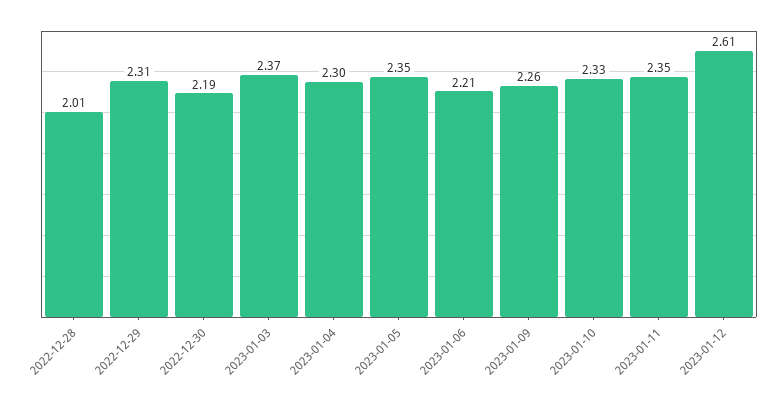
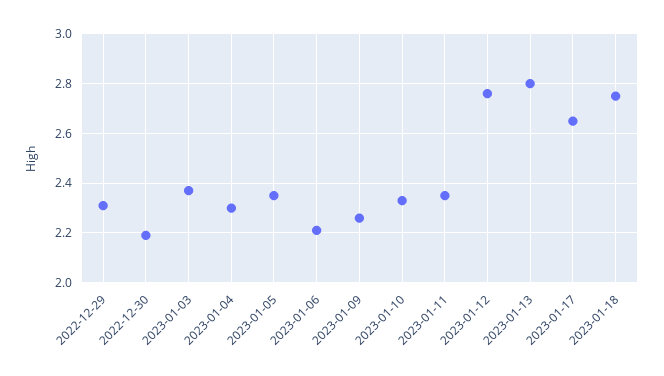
2022-12-28: 2.01 -> none
2023-01-12: 2.61 -> 2.75
2023-01-13: none -> 2.8
2023-01-17: none -> 2.65
2023-01-18: none -> 2.75

